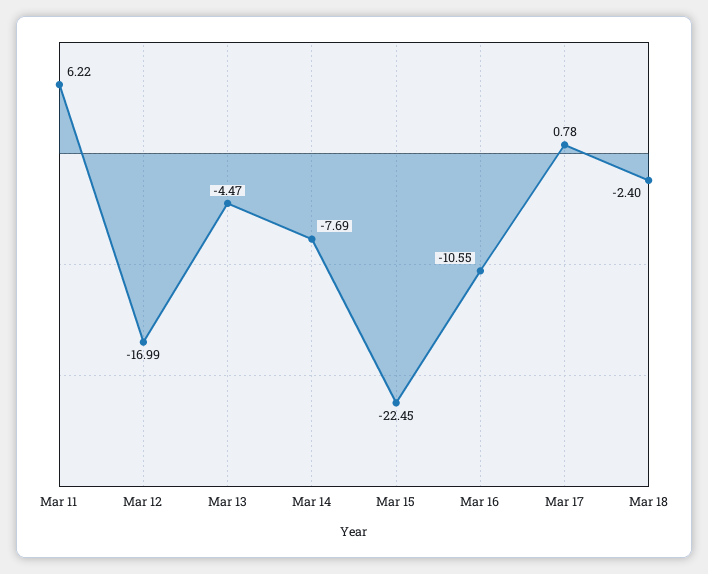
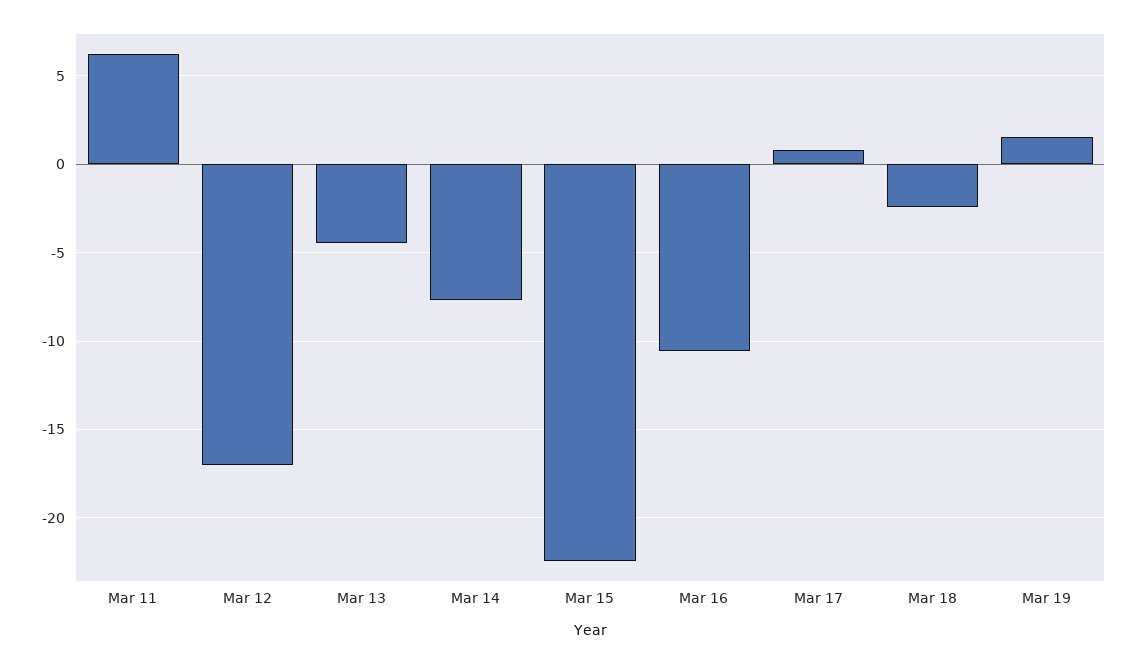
Mar 19: none -> 1.5

